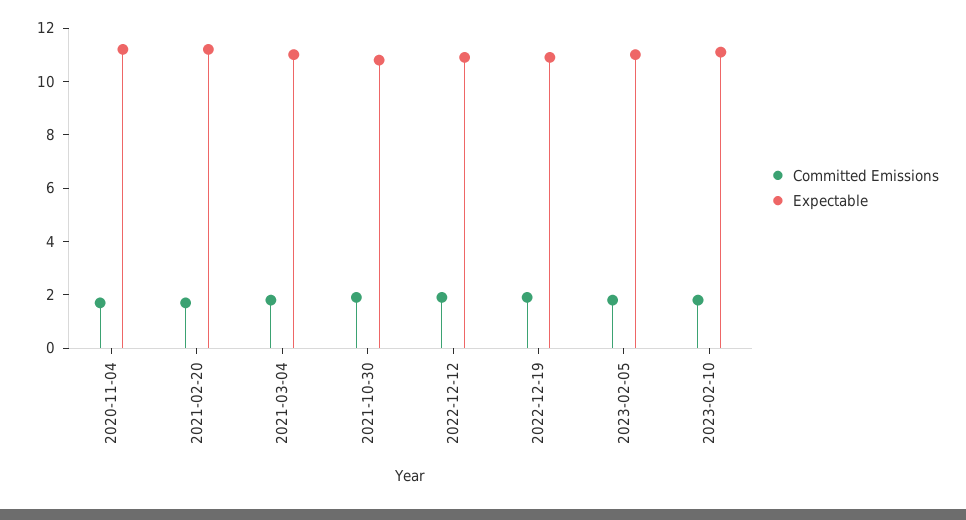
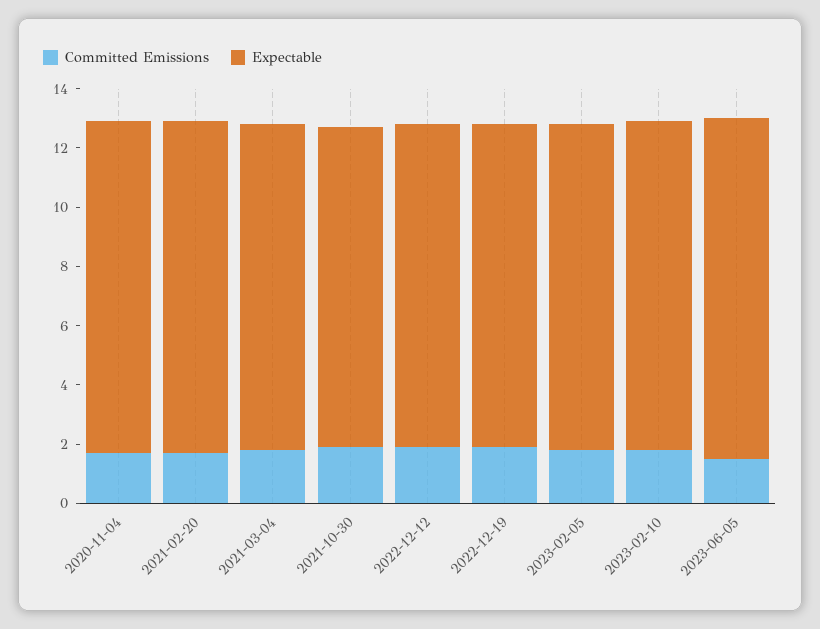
Committed Emissions, 2023-06-05: none -> 1.5
Expectable, 2023-06-05: none -> 11.5

